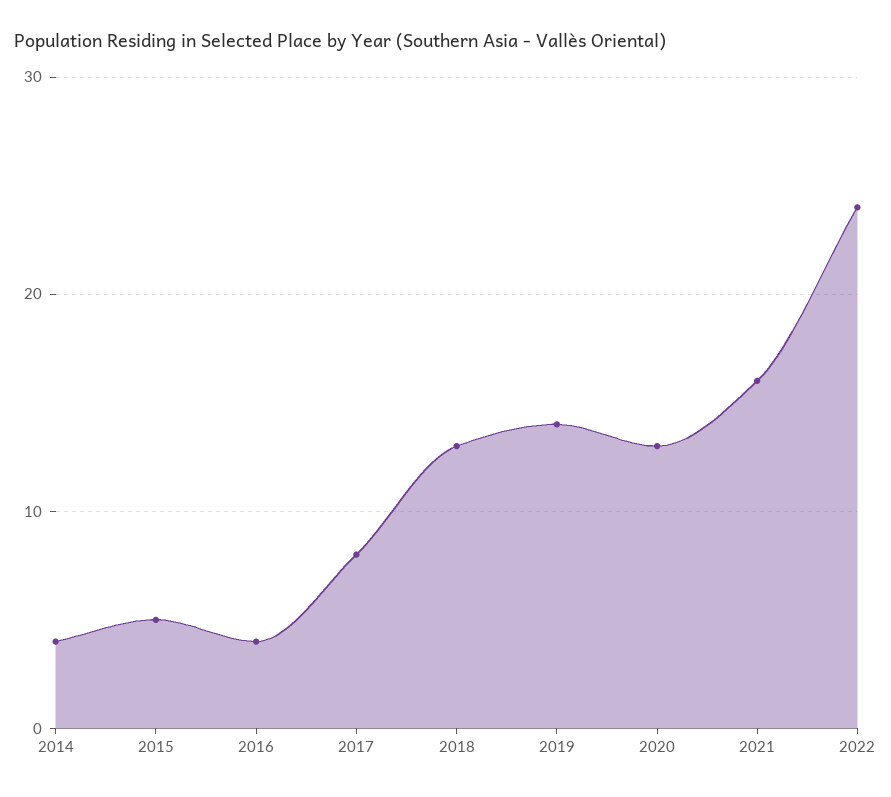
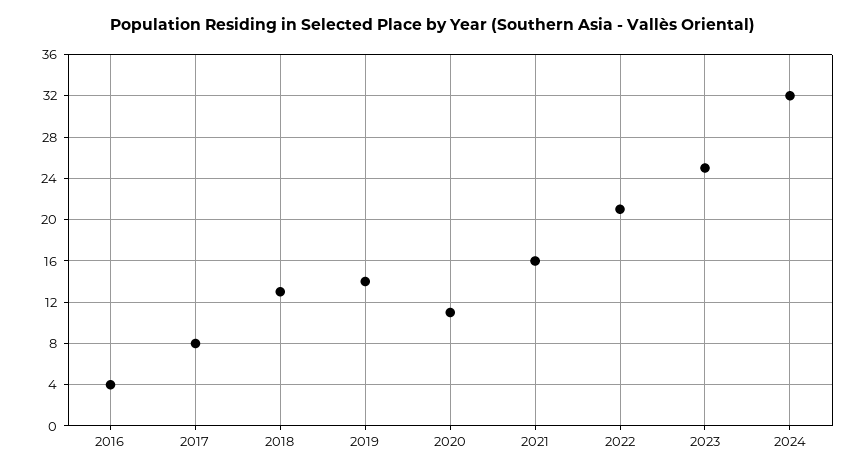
2014: 4 -> none
2015: 5 -> none
2020: 13 -> 11
2022: 24 -> 21
2023: none -> 25
2024: none -> 32

